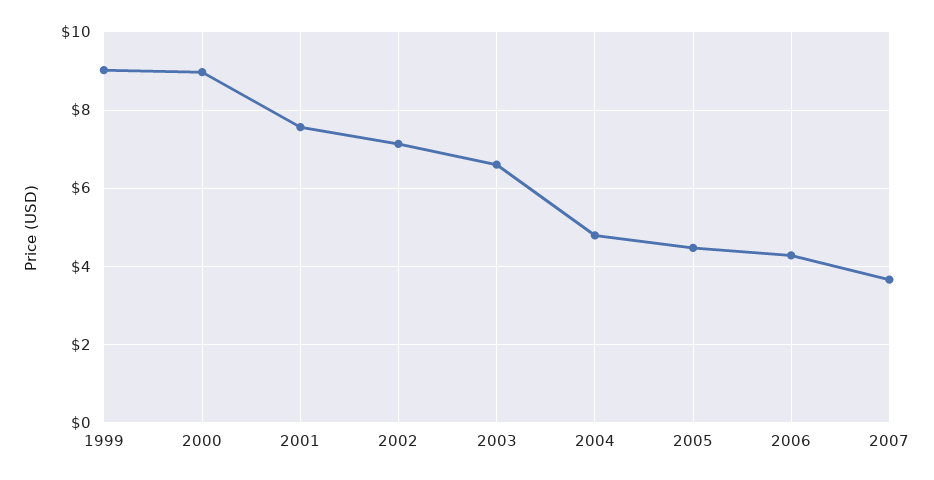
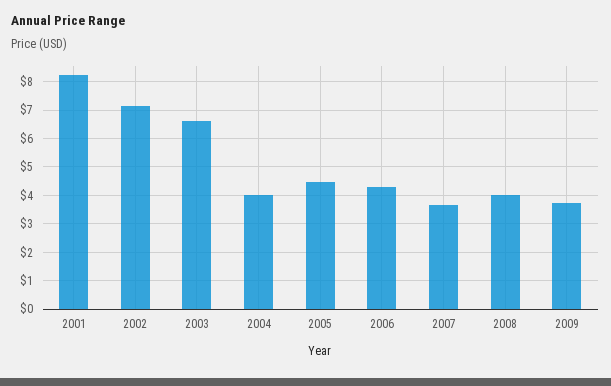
1999: 9 -> none
2000: 9 -> none
2001: 7.6 -> 8.25
2004: 4.8 -> 4
2008: none -> 4
2009: none -> 3.75

